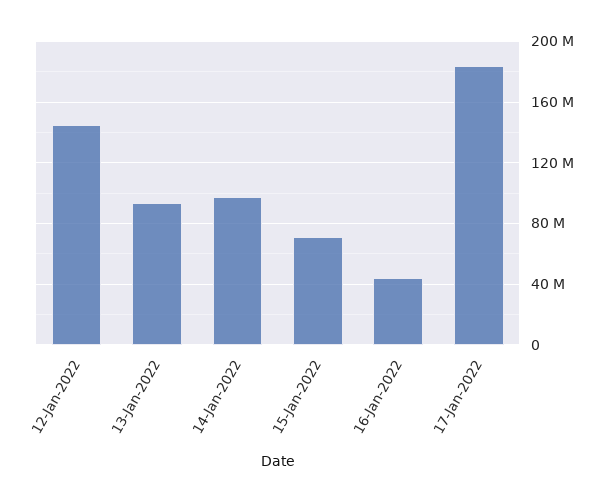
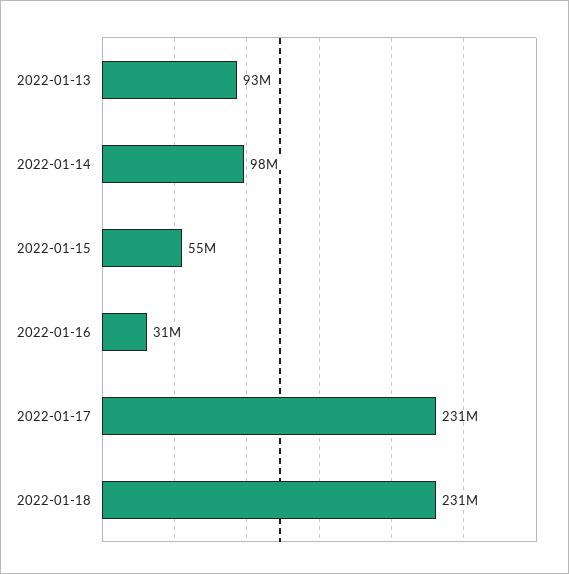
12-Jan-2022: 145000000 -> none
15-Jan-2022: 70000000 -> 55000000
16-Jan-2022: 45000000 -> 31000000
17-Jan-2022: 185000000 -> 231000000
2022-01-18: none -> 231000000

